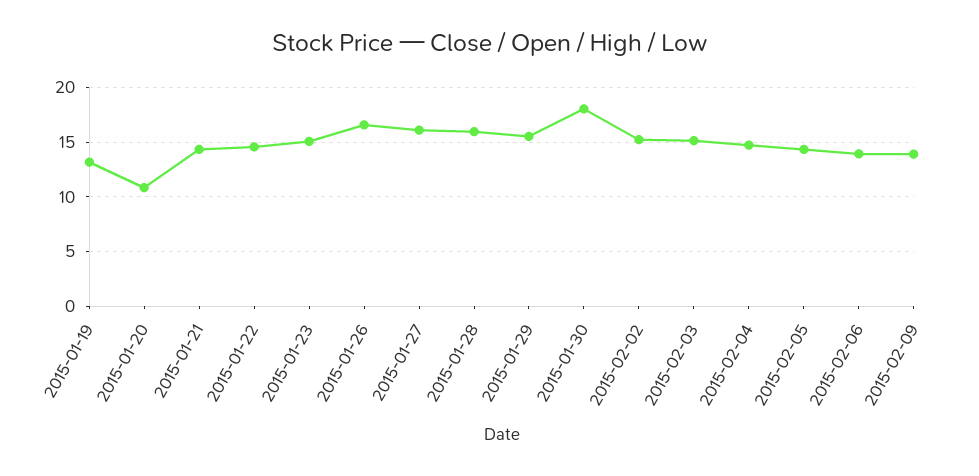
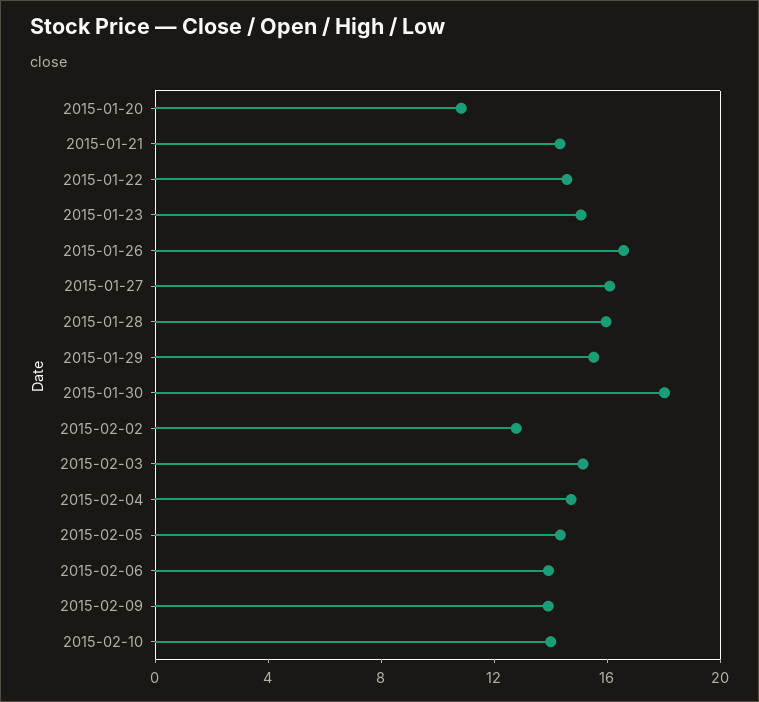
2015-01-19: 13 -> none
2015-02-02: 15 -> 13
2015-02-10: none -> 14

